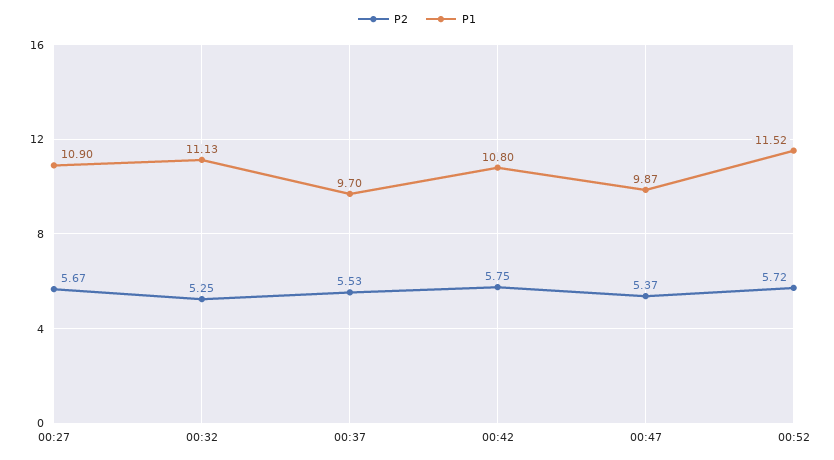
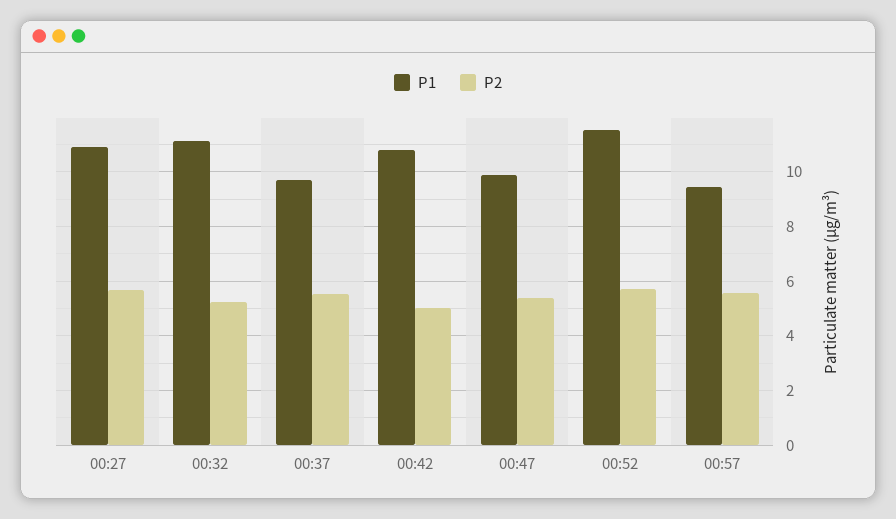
P2, 00:42: 5.75 -> 5
P1, 00:57: none -> 9.5
P2, 00:57: none -> 5.5

